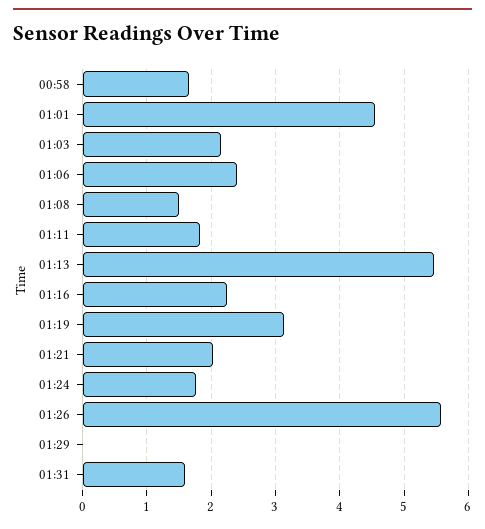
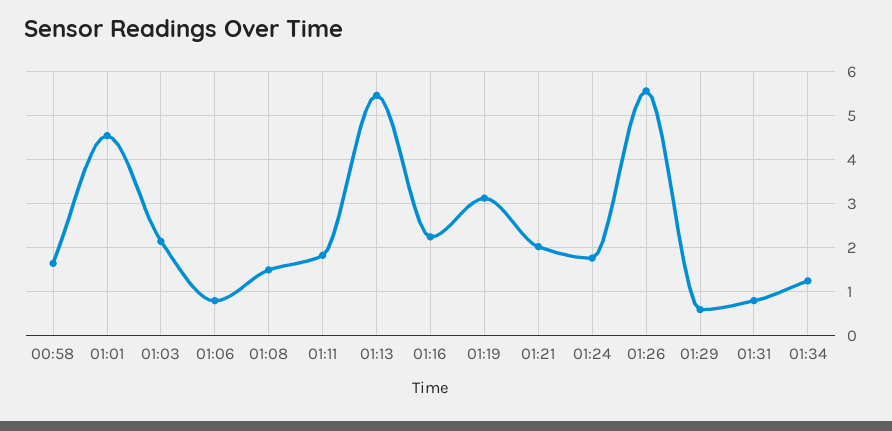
01:06: 2.4 -> 0.8
01:29: 0 -> 0.6
01:31: 1.6 -> 0.8
01:34: none -> 1.2

